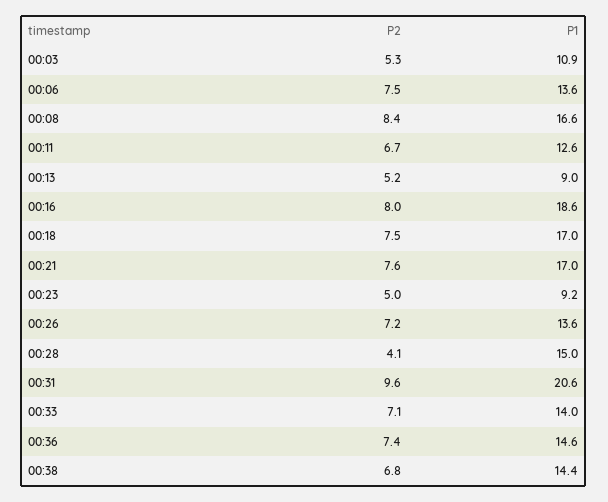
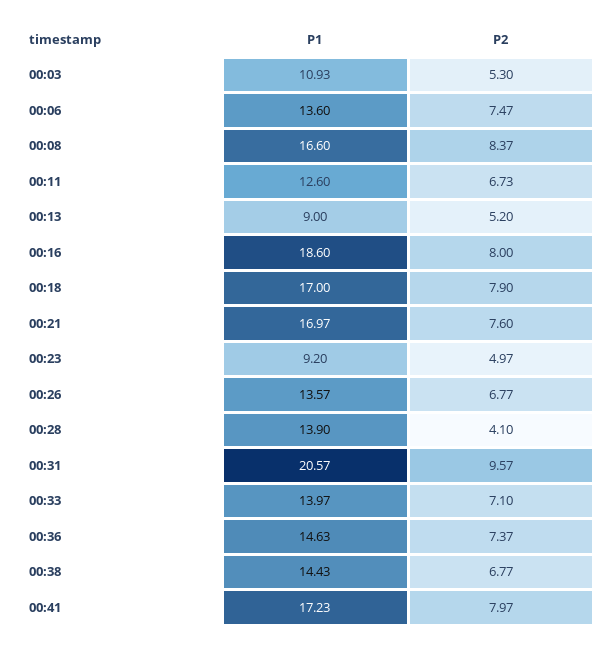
P2, 00:18: 7.5 -> 7.9
P2, 00:26: 7.2 -> 6.77
P1, 00:28: 15 -> 13.9
P1, 00:41: none -> 17.23
P2, 00:41: none -> 7.97

